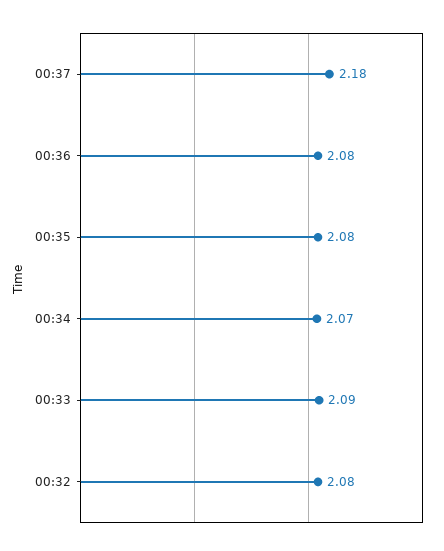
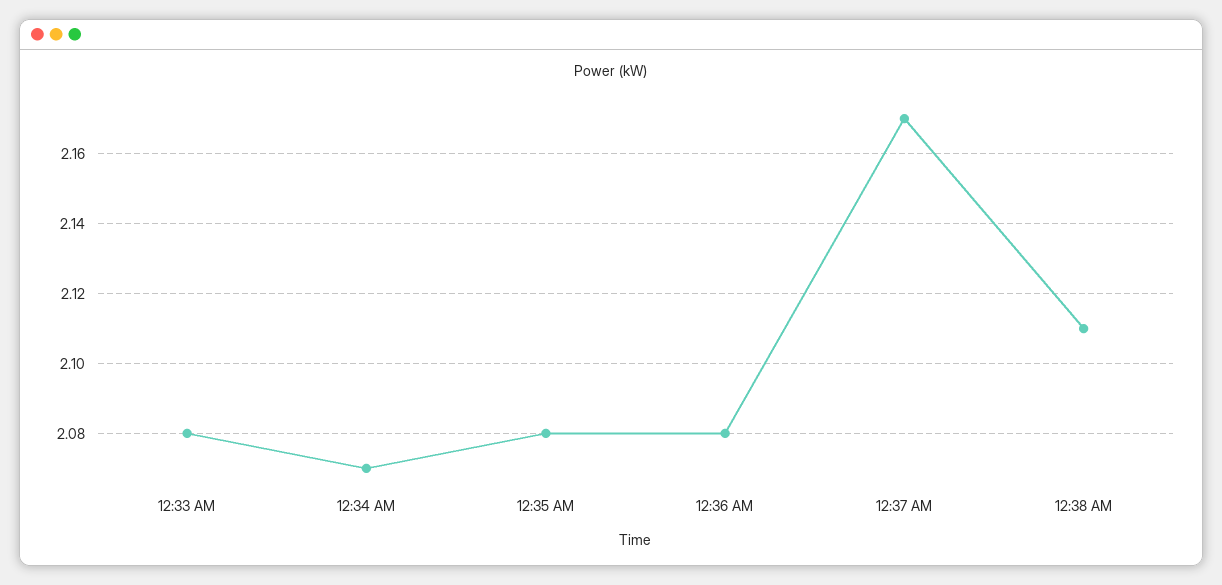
00:37: 2.18 -> 2.17
00:33: 2.09 -> 2.08
00:32: 2.08 -> none
12:38 AM: none -> 2.11

